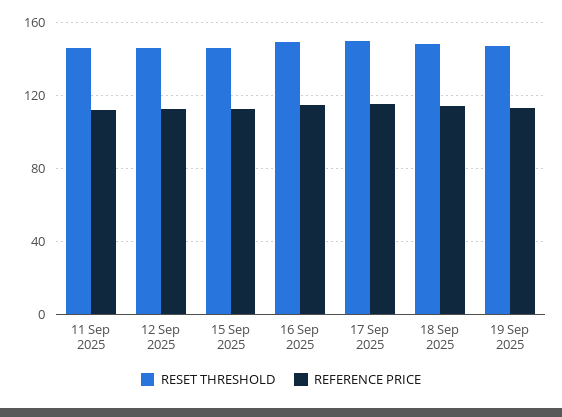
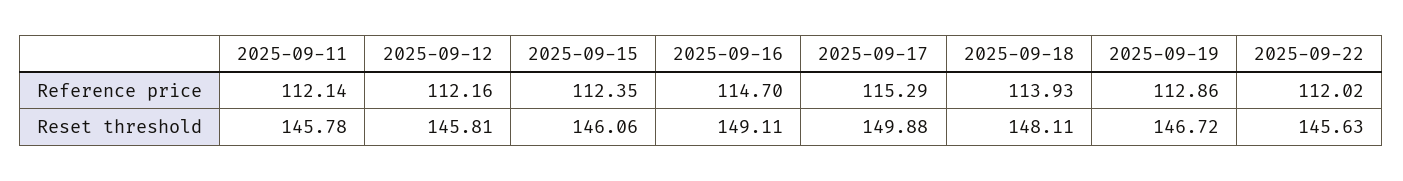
REFERENCE PRICE, 2025-09-22: none -> 112.02
RESET THRESHOLD, 2025-09-22: none -> 145.63

